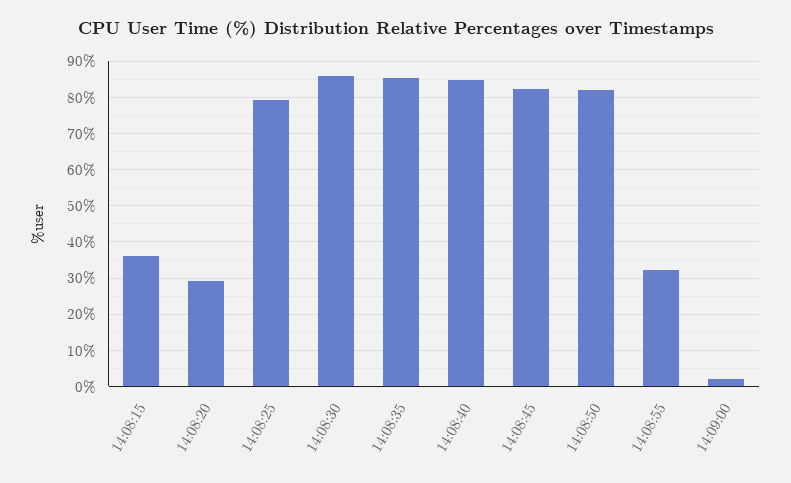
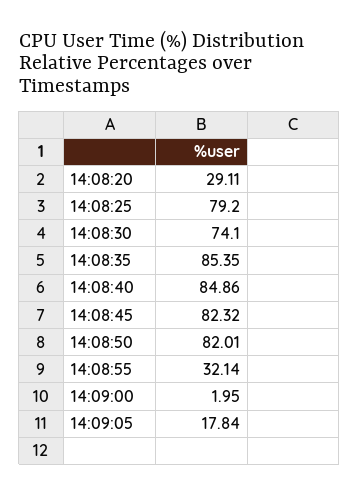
14:08:15: 36 -> none
14:08:30: 86 -> 74.1
14:09:05: none -> 17.84

